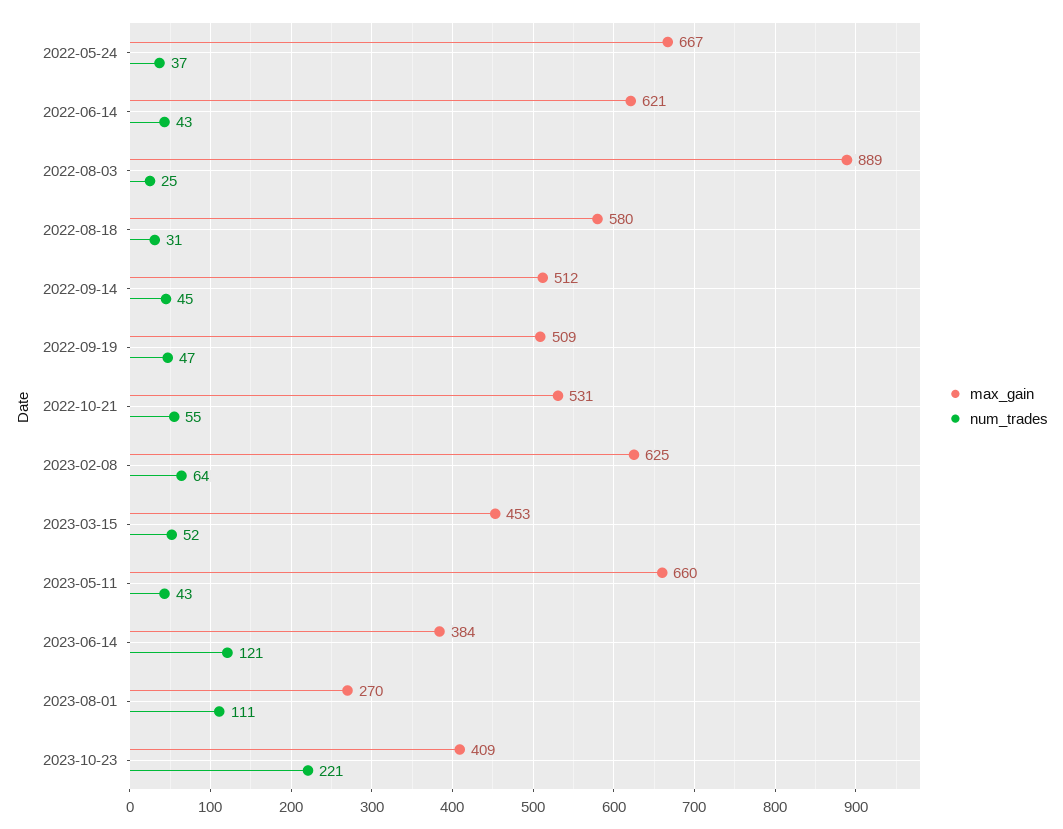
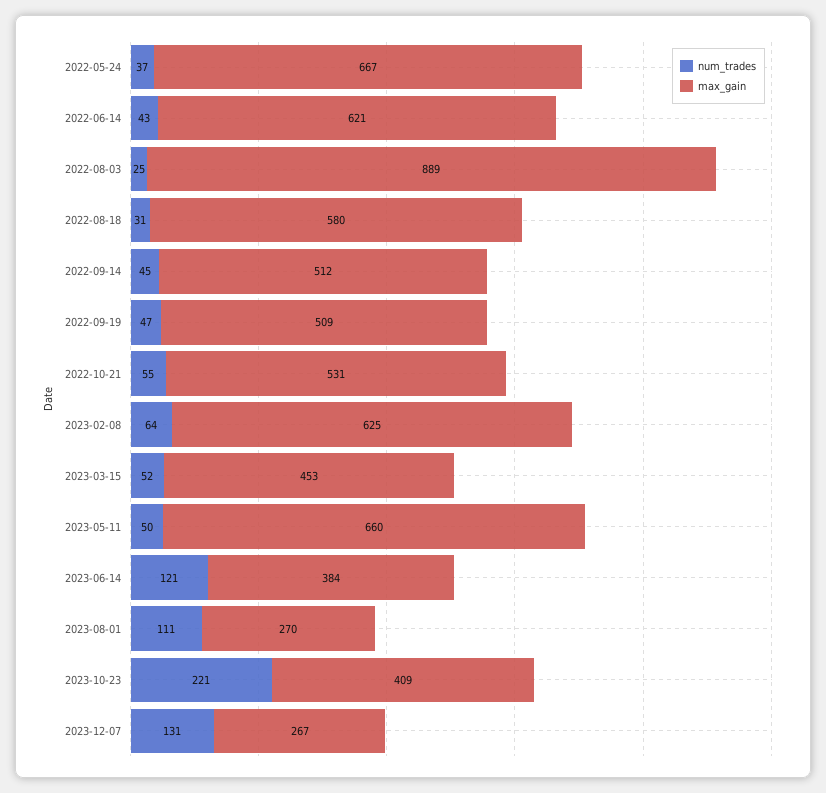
num_trades, 2023-05-11: 43 -> 50
num_trades, 2023-12-07: none -> 131
max_gain, 2023-12-07: none -> 267

